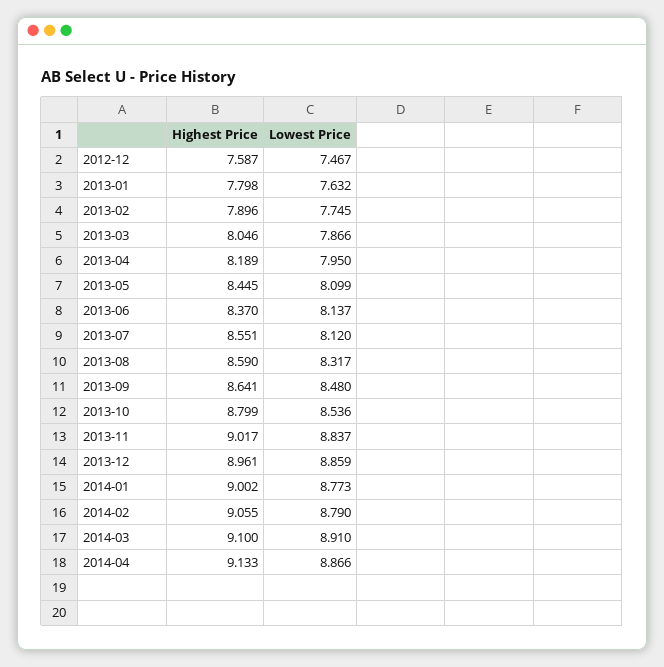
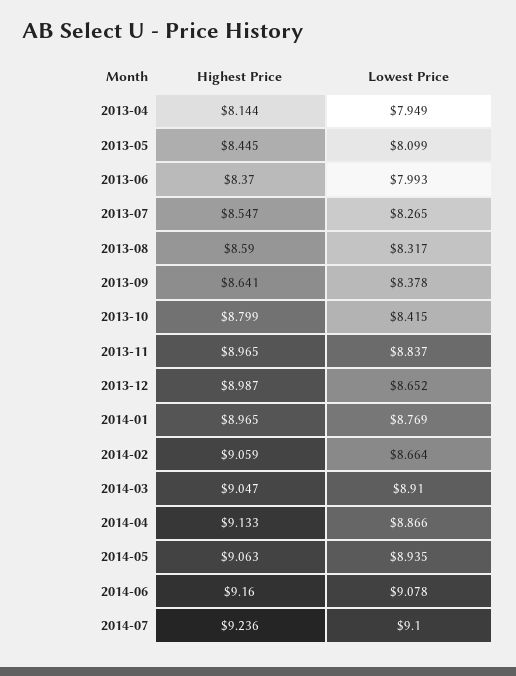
Highest Price, 2012-12: 7.587 -> none
Lowest Price, 2012-12: 7.467 -> none
Highest Price, 2013-01: 7.798 -> none
Lowest Price, 2013-01: 7.632 -> none
Highest Price, 2013-02: 7.896 -> none
Lowest Price, 2013-02: 7.745 -> none
Highest Price, 2013-03: 8.046 -> none
Lowest Price, 2013-03: 7.866 -> none
Highest Price, 2013-04: 8.189 -> 8.144
Lowest Price, 2013-04: 7.95 -> 7.949
Lowest Price, 2013-06: 8.137 -> 7.993
Highest Price, 2013-07: 8.551 -> 8.547
Lowest Price, 2013-07: 8.12 -> 8.265
Lowest Price, 2013-09: 8.48 -> 8.378
Lowest Price, 2013-10: 8.536 -> 8.415
Highest Price, 2013-11: 9.017 -> 8.965
Highest Price, 2013-12: 8.961 -> 8.987
Lowest Price, 2013-12: 8.859 -> 8.652
Highest Price, 2014-01: 9.002 -> 8.965
Lowest Price, 2014-01: 8.773 -> 8.769
Highest Price, 2014-02: 9.055 -> 9.059
Lowest Price, 2014-02: 8.79 -> 8.664
Highest Price, 2014-03: 9.1 -> 9.047
Highest Price, 2014-05: none -> 9.063
Lowest Price, 2014-05: none -> 8.935
Highest Price, 2014-06: none -> 9.16
Lowest Price, 2014-06: none -> 9.078
Highest Price, 2014-07: none -> 9.236
Lowest Price, 2014-07: none -> 9.1

